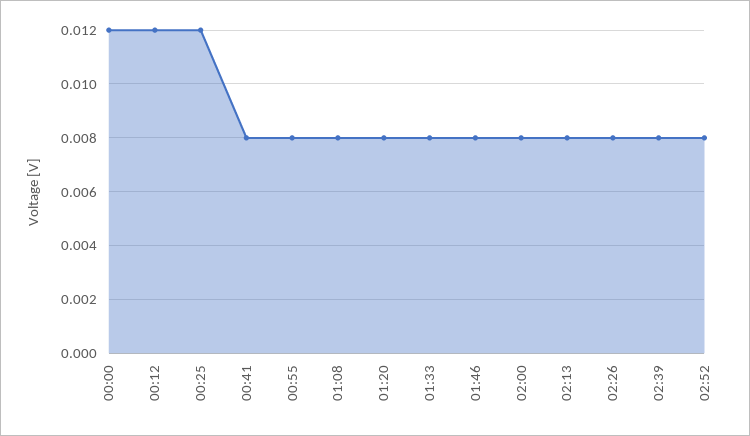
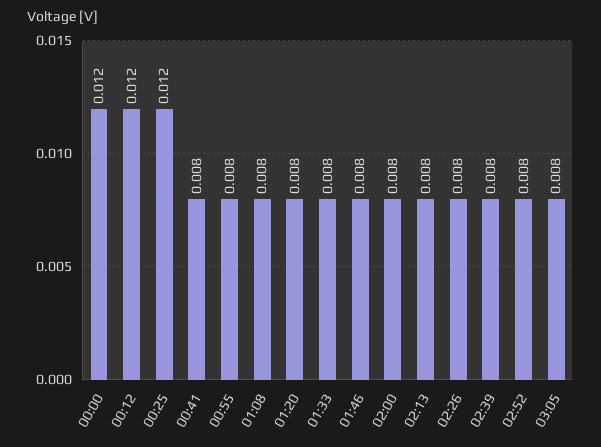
03:05: none -> 0.008

